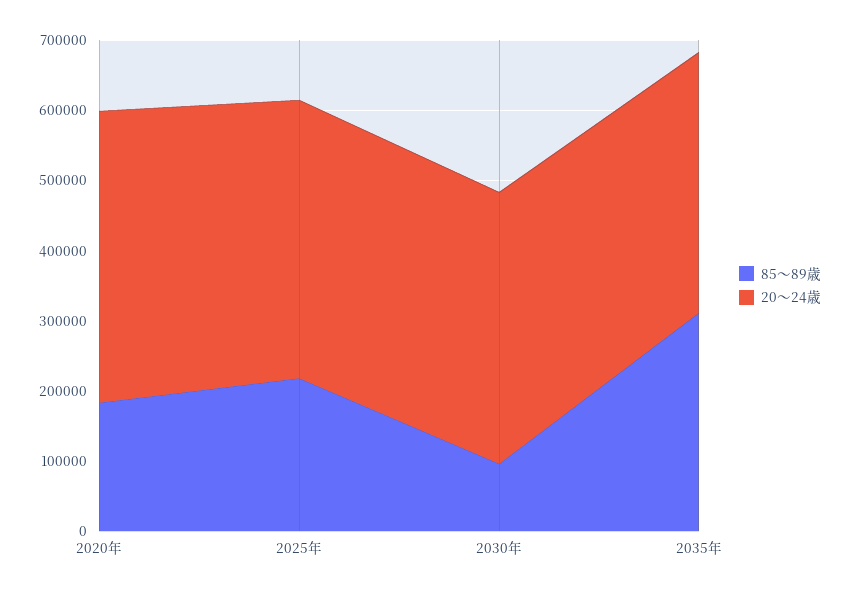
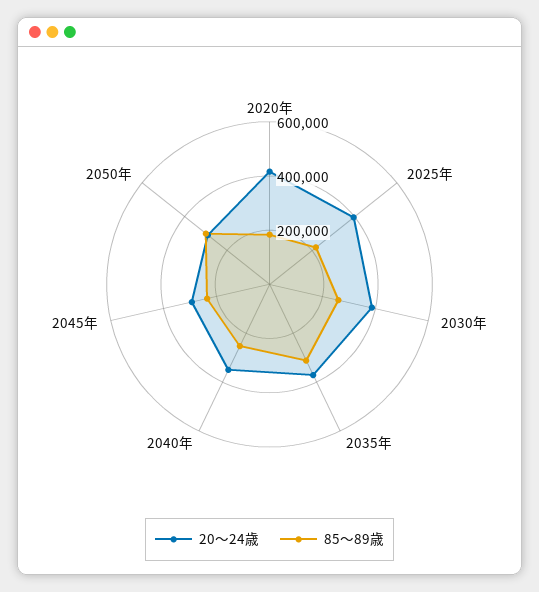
85～89歳, 2030年: 100000 -> 250000
20～24歳, 2040年: none -> 350000
85～89歳, 2040年: none -> 250000
20～24歳, 2045年: none -> 300000
85～89歳, 2045年: none -> 250000
20～24歳, 2050年: none -> 300000
85～89歳, 2050年: none -> 300000

